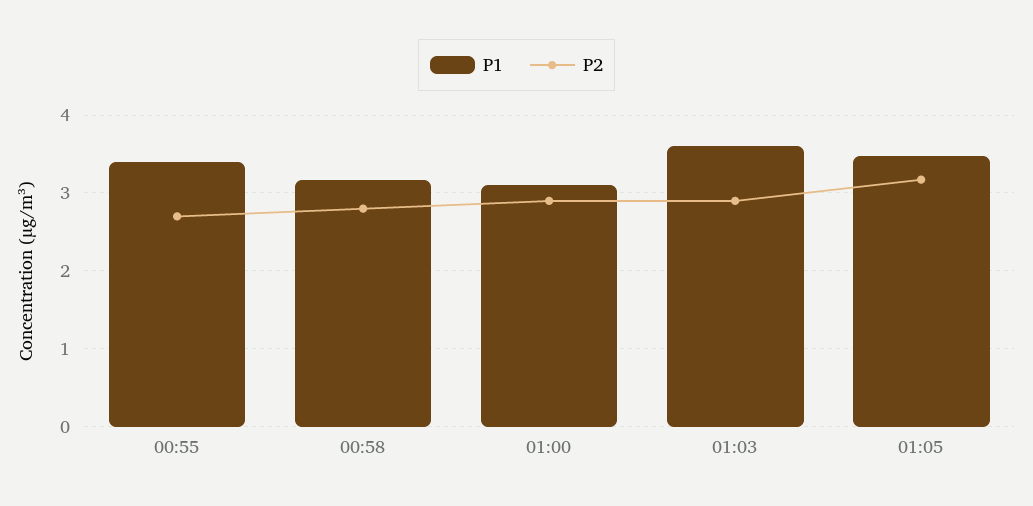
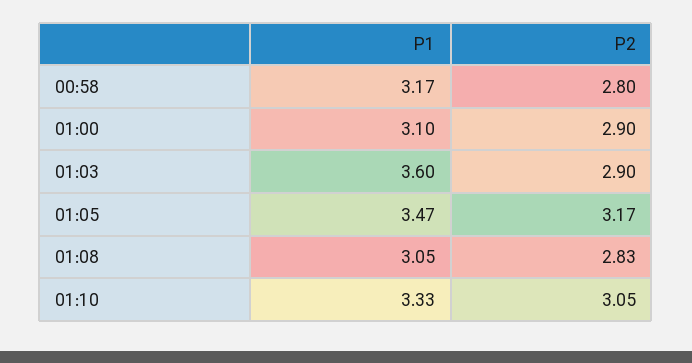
P1, 00:55: 3.4 -> none
P2, 00:55: 2.7 -> none
P1, 01:08: none -> 3.05
P2, 01:08: none -> 2.83
P1, 01:10: none -> 3.33
P2, 01:10: none -> 3.05

